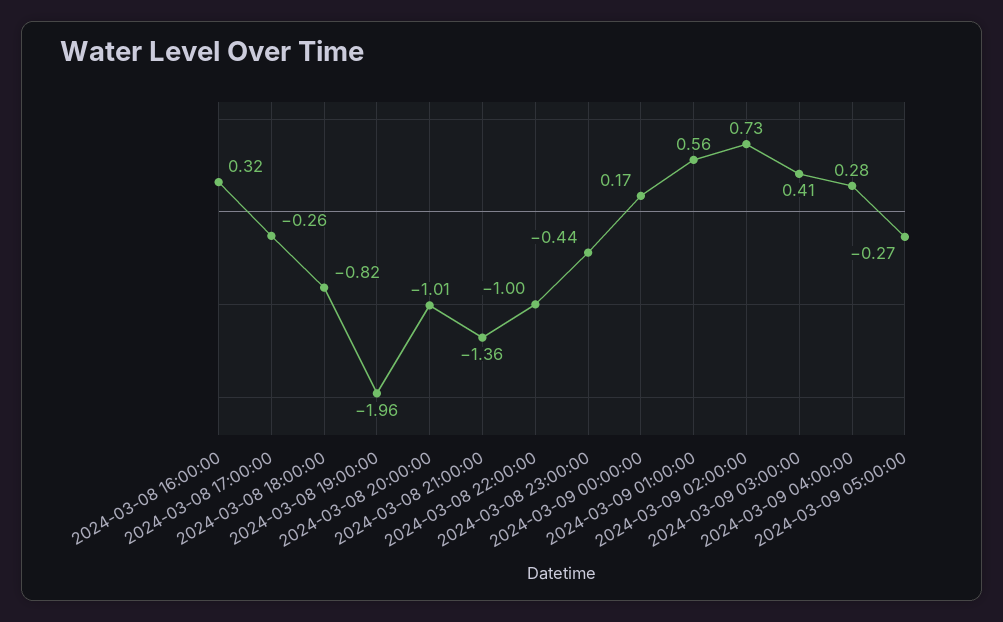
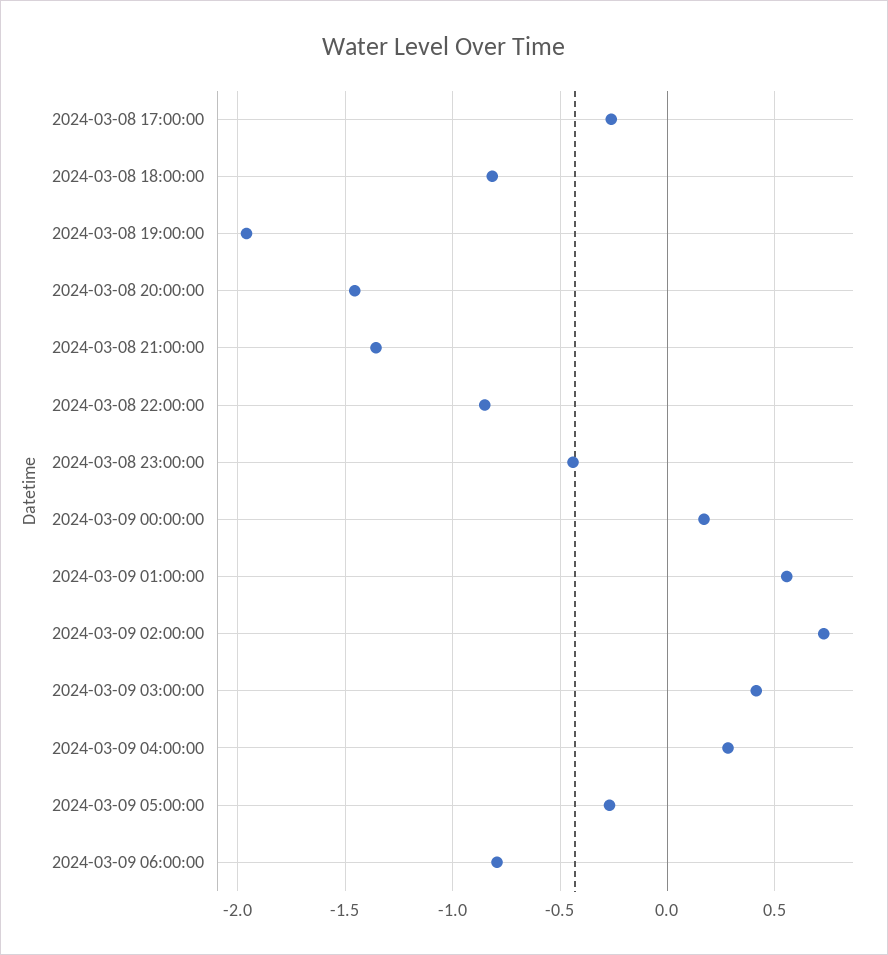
2024-03-08 16:00:00: 0.32 -> none
2024-03-08 20:00:00: -1.01 -> -1.45
2024-03-08 22:00:00: -1 -> -0.85
2024-03-09 06:00:00: none -> -0.8

